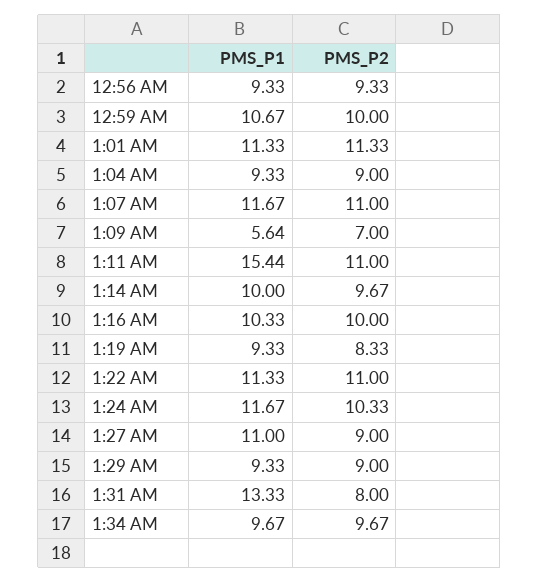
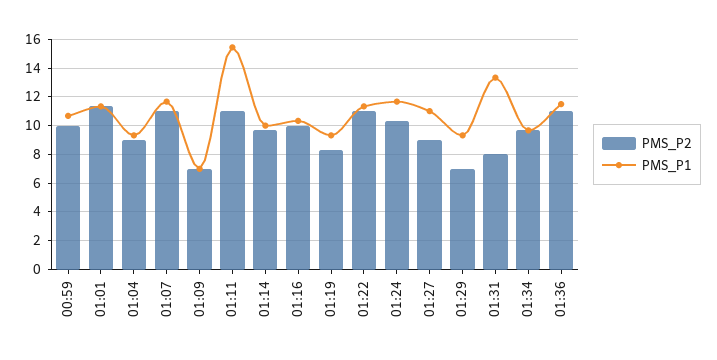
PMS_P1, 12:56 AM: 9.33 -> none
PMS_P2, 12:56 AM: 9.33 -> none
PMS_P1, 1:09 AM: 5.64 -> 7
PMS_P2, 1:29 AM: 9 -> 7
PMS_P2, 01:36: none -> 11
PMS_P1, 01:36: none -> 11.5

